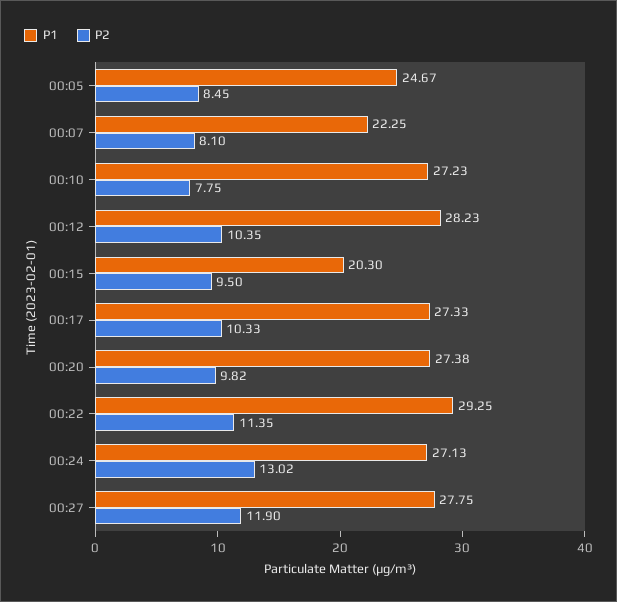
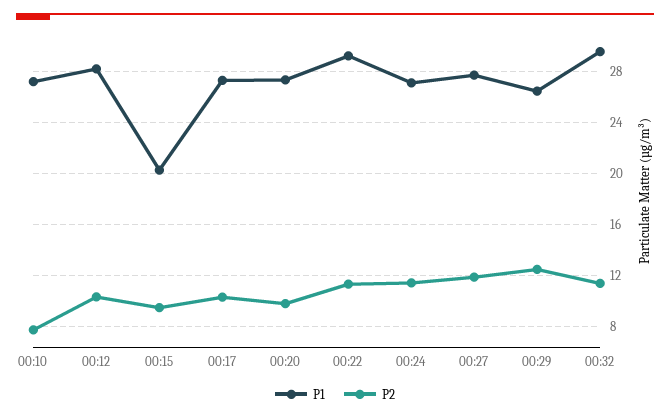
P1, 00:05: 24.67 -> none
P2, 00:05: 8.45 -> none
P1, 00:07: 22.25 -> none
P2, 00:07: 8.1 -> none
P2, 00:24: 13.02 -> 11.5
P1, 00:29: none -> 26.5
P2, 00:29: none -> 12.5
P1, 00:32: none -> 29.5
P2, 00:32: none -> 11.5

